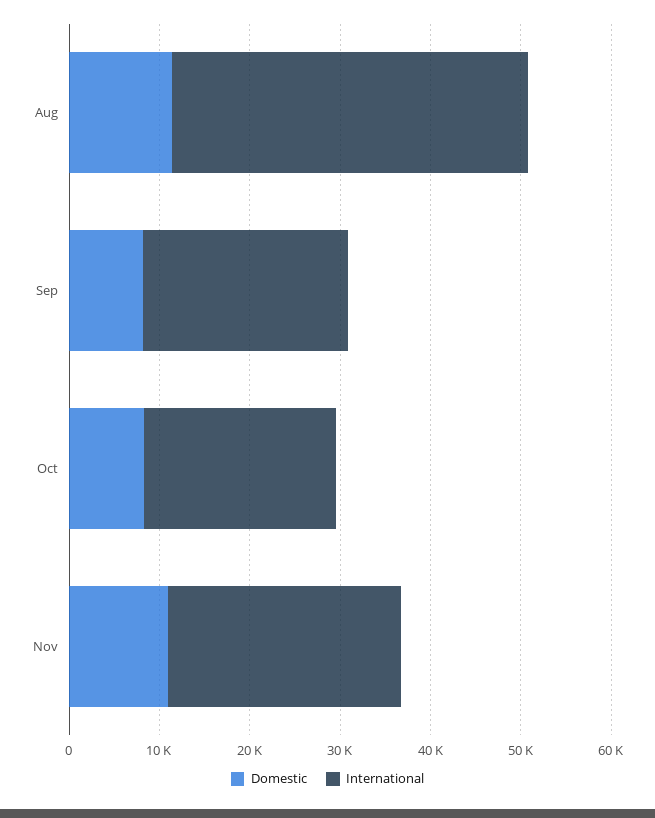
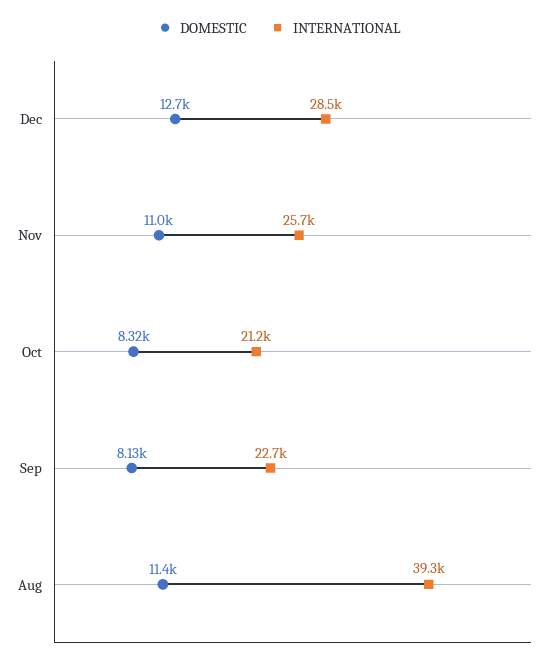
Domestic, Dec: none -> 12700
International, Dec: none -> 28500

